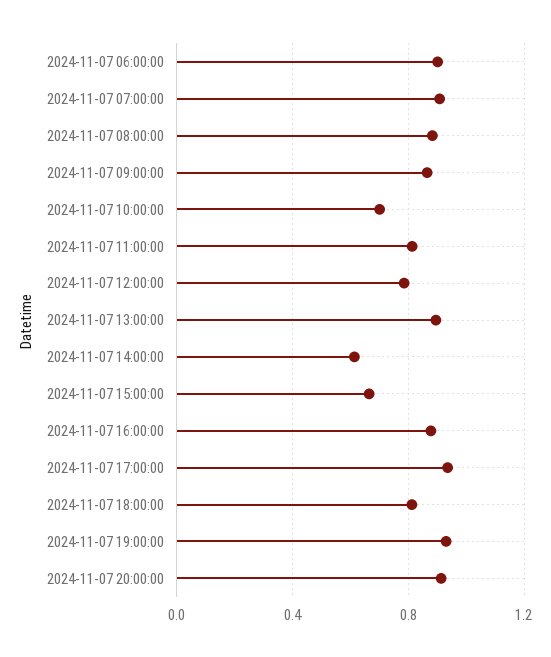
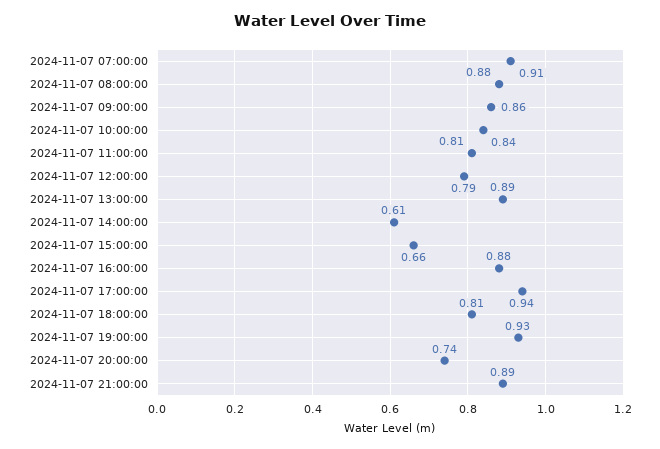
2024-11-07 06:00:00: 0.9 -> none
2024-11-07 10:00:00: 0.7 -> 0.84
2024-11-07 20:00:00: 0.9 -> 0.74
2024-11-07 21:00:00: none -> 0.89

